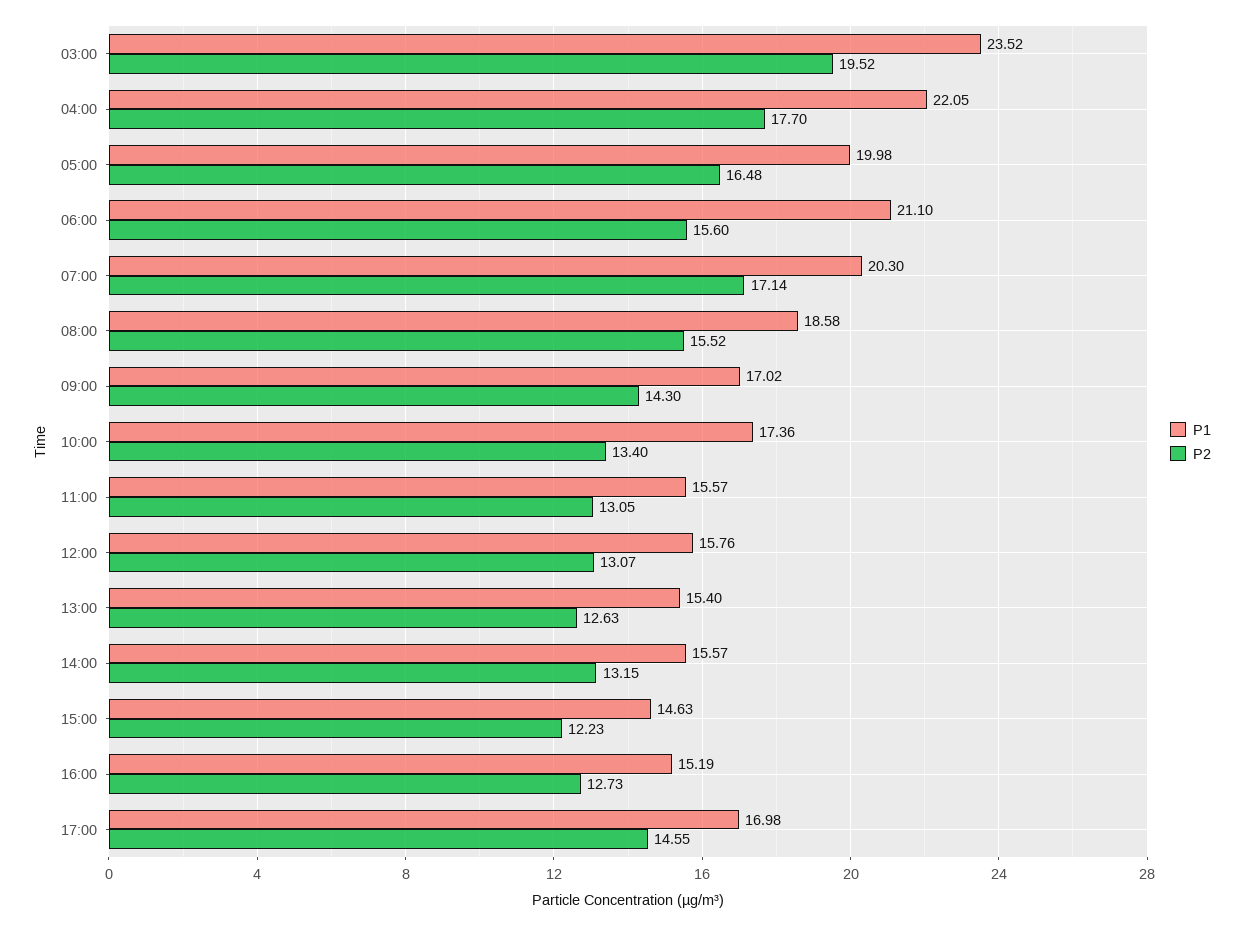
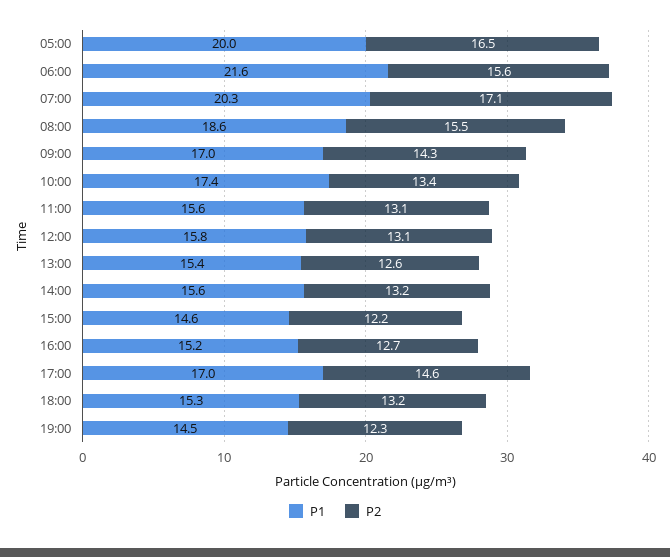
P1, 03:00: 23.52 -> none
P2, 03:00: 19.52 -> none
P1, 04:00: 22.05 -> none
P2, 04:00: 17.7 -> none
P1, 06:00: 21.1 -> 21.6
P1, 18:00: none -> 15.3
P2, 18:00: none -> 13.2
P1, 19:00: none -> 14.5
P2, 19:00: none -> 12.3

